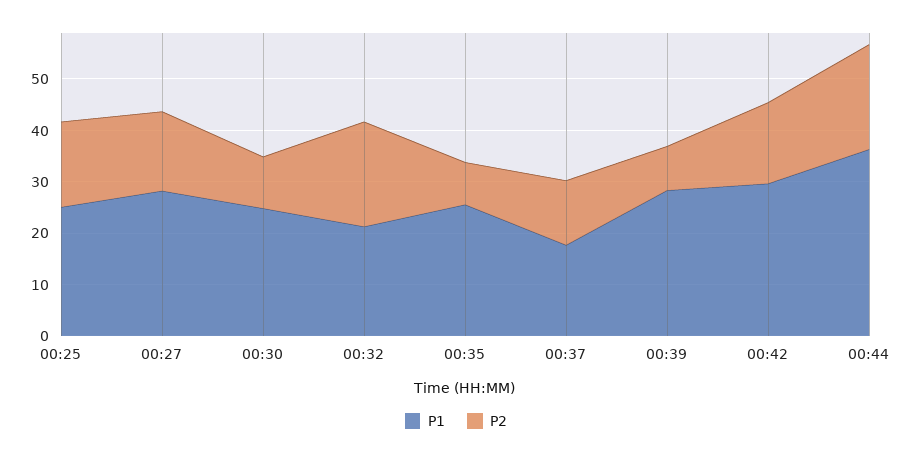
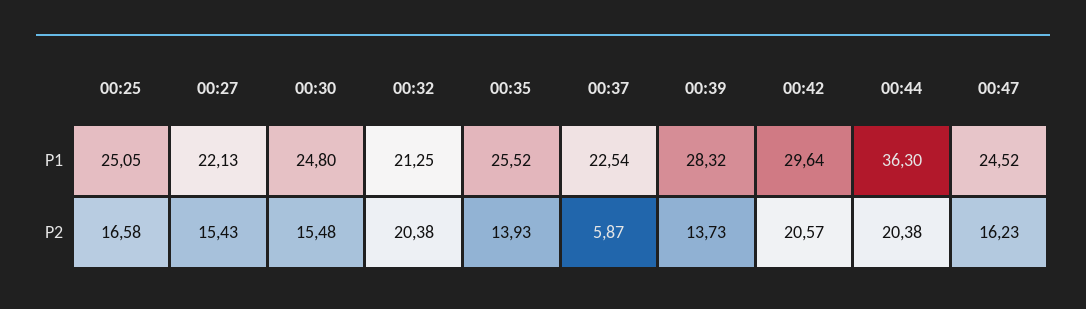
P1, 00:27: 28 -> 22.13
P2, 00:30: 10 -> 15.48
P2, 00:35: 8 -> 13.93
P1, 00:37: 18 -> 22.54
P2, 00:37: 12 -> 5.87
P2, 00:39: 8 -> 13.73
P2, 00:42: 16 -> 20.57
P1, 00:47: none -> 24.52
P2, 00:47: none -> 16.23

